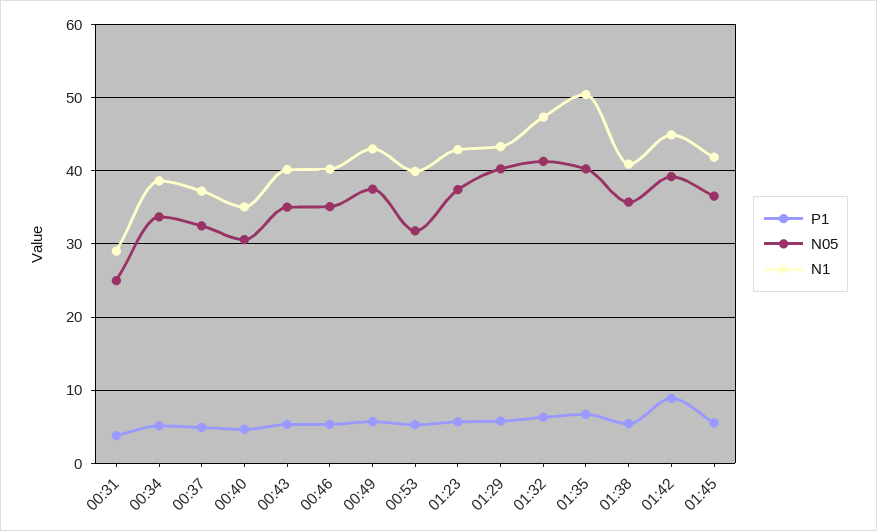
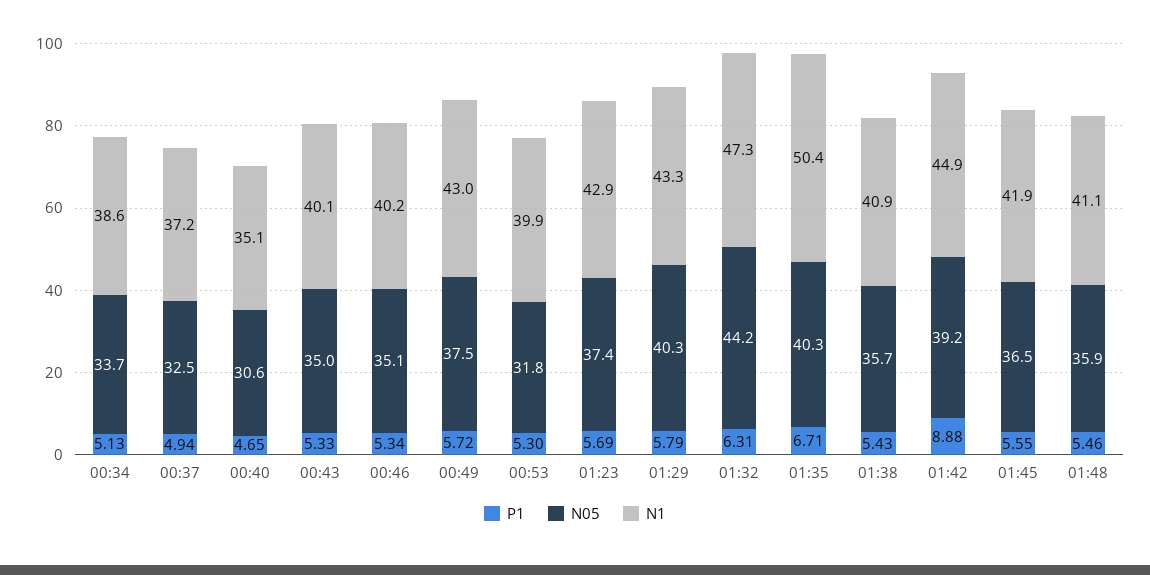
P1, 00:31: 4 -> none
N05, 00:31: 25 -> none
N1, 00:31: 29 -> none
N05, 01:32: 41 -> 44.2
P1, 01:48: none -> 5.46
N05, 01:48: none -> 35.9
N1, 01:48: none -> 41.1

